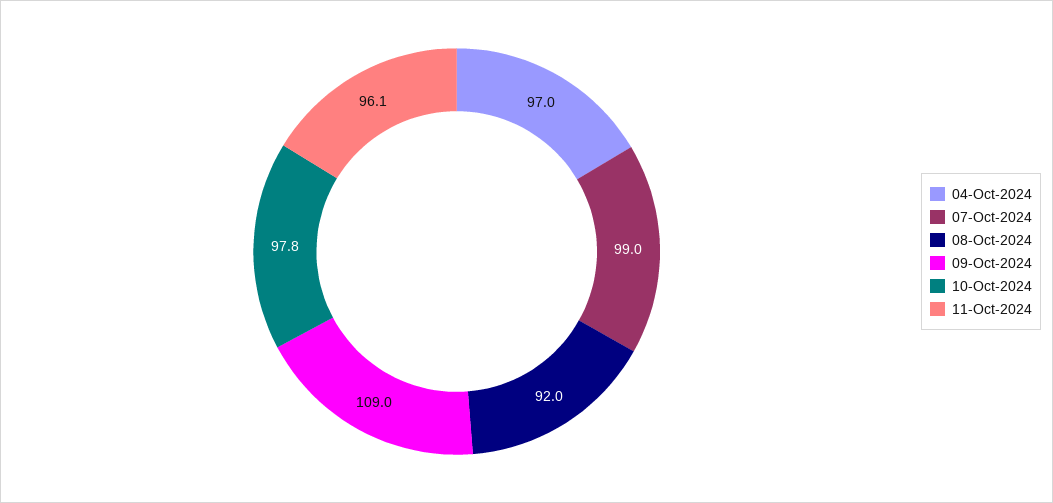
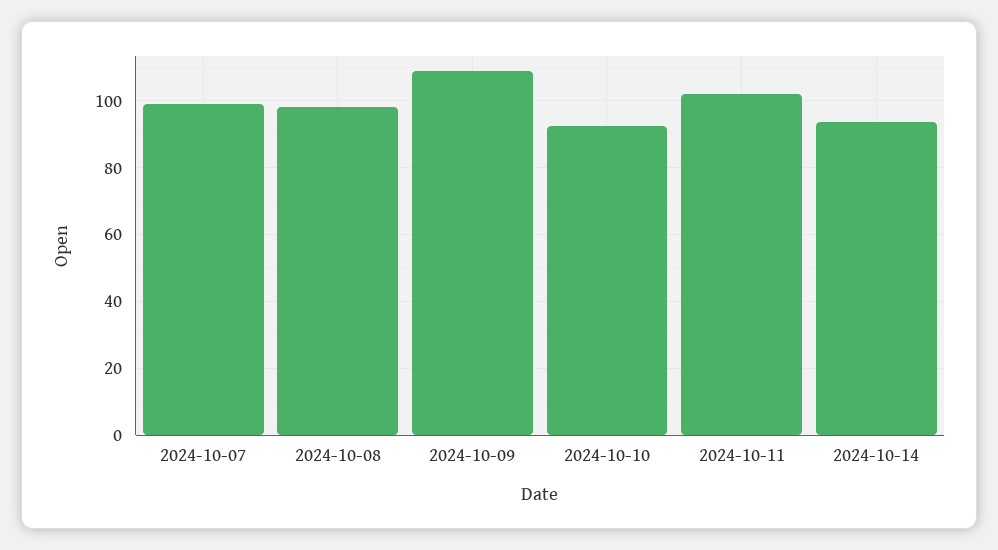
04-Oct-2024: 97 -> none
08-Oct-2024: 92 -> 98
10-Oct-2024: 97.8 -> 92
11-Oct-2024: 96.1 -> 102
2024-10-14: none -> 94

